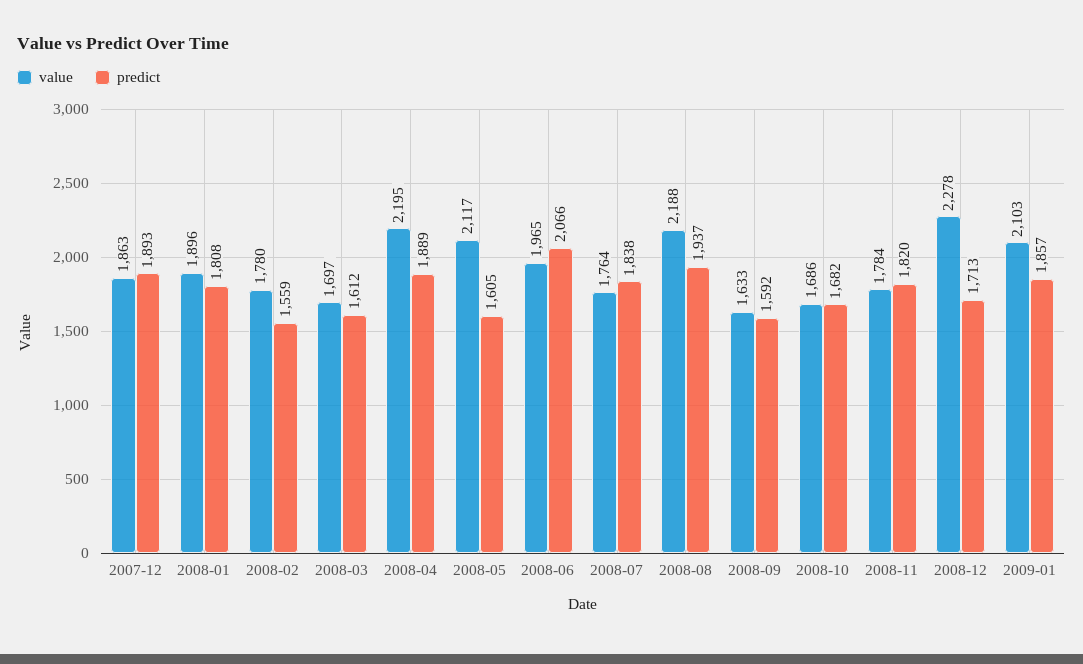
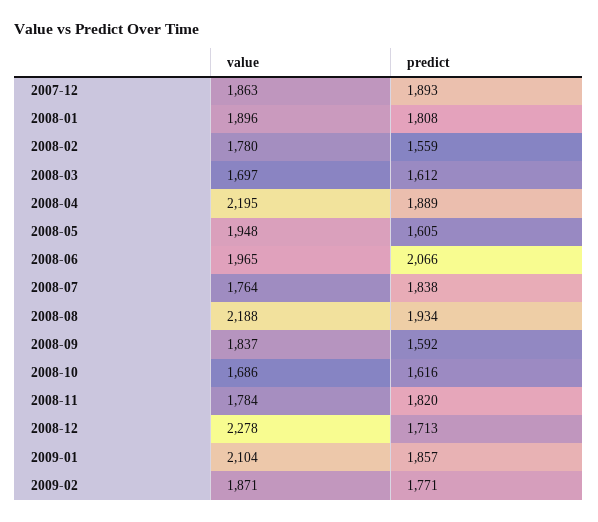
value, 2008-05: 2117 -> 1948
predict, 2008-08: 1937 -> 1934
value, 2008-09: 1633 -> 1837
predict, 2008-10: 1682 -> 1616
value, 2009-01: 2103 -> 2104
value, 2009-02: none -> 1871
predict, 2009-02: none -> 1771

